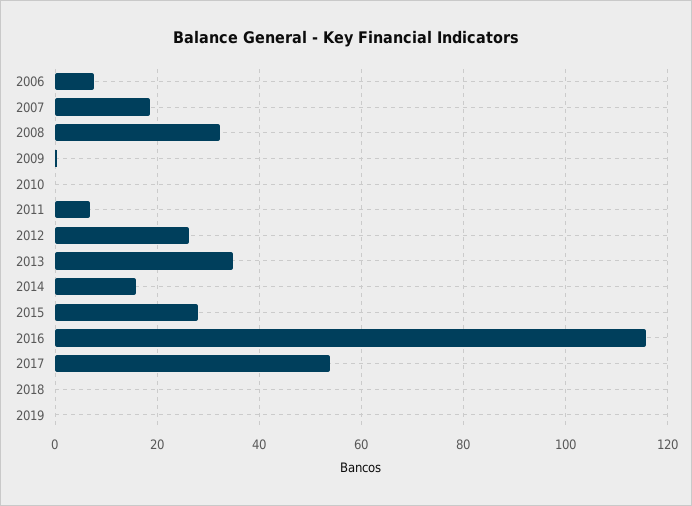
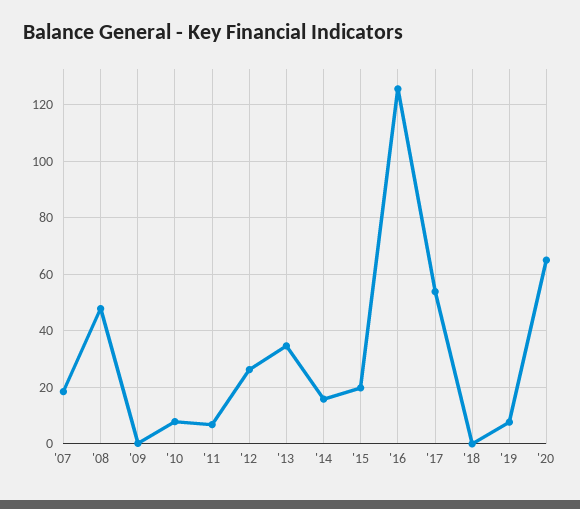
2006: 8 -> none
2008: 32 -> 47.5
2010: 0 -> 7.5
2015: 28 -> 20
2016: 116 -> 125
2019: 0 -> 7.5
'20: none -> 65

